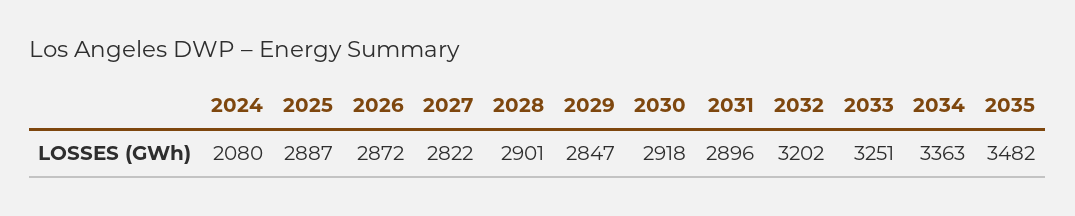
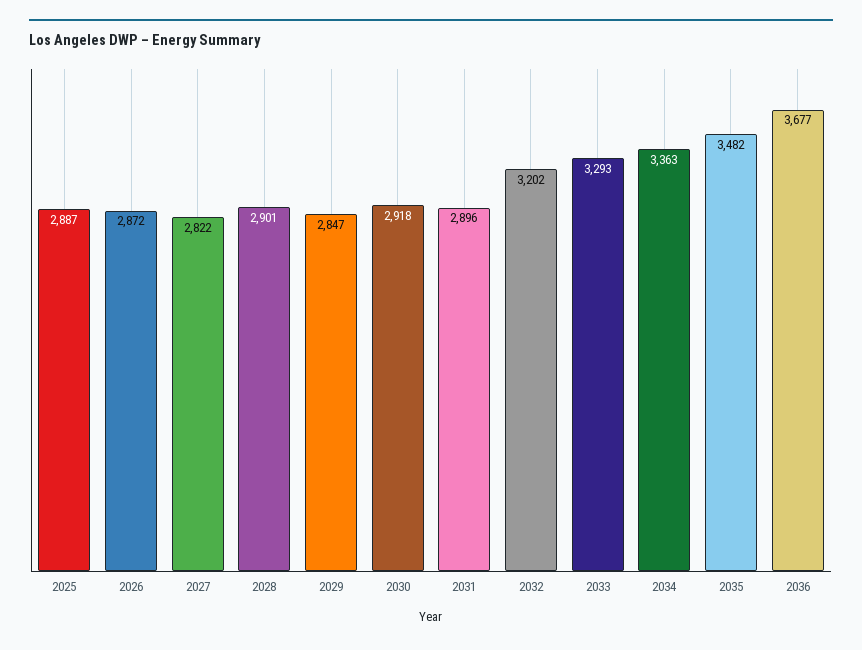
2024: 2080 -> none
2033: 3251 -> 3293
2036: none -> 3677

